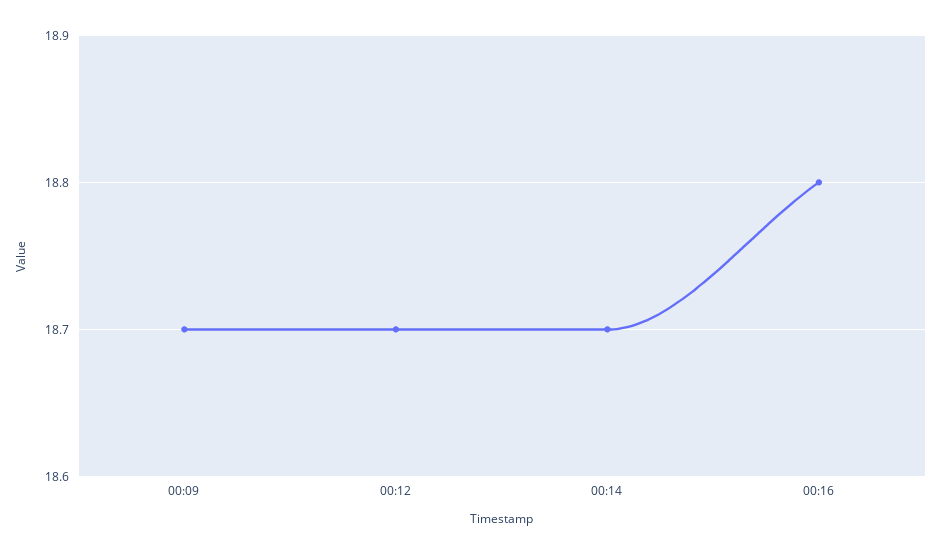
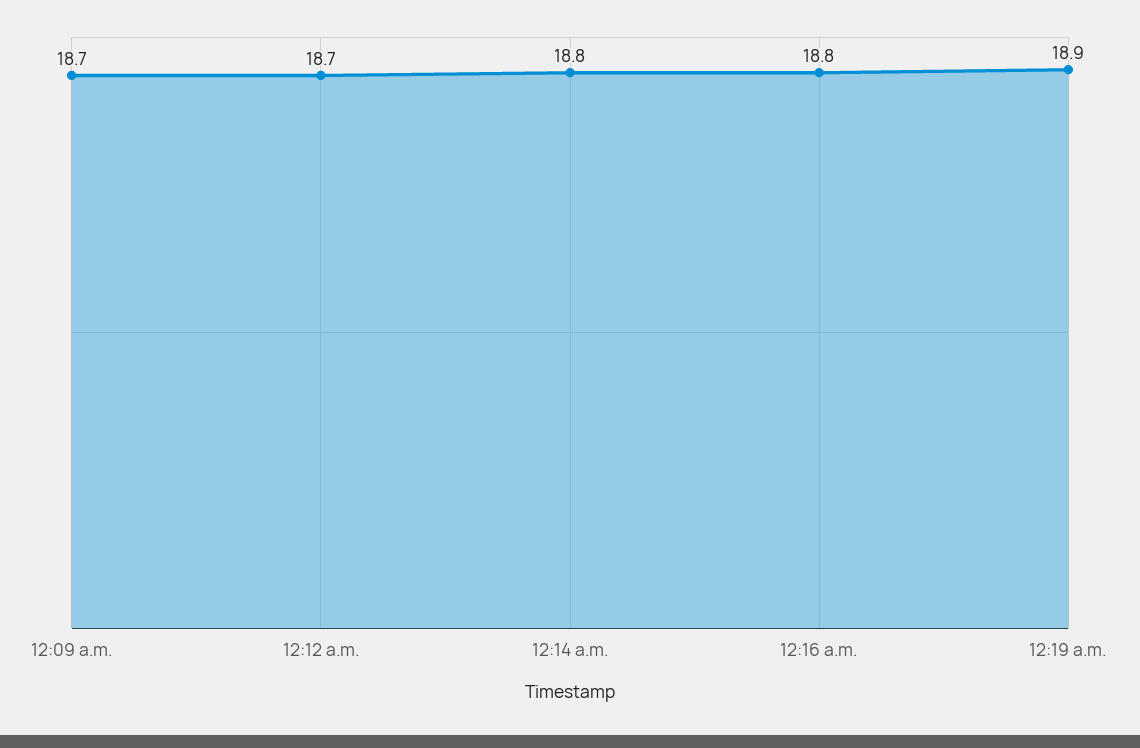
00:14: 18.7 -> 18.8
12:19 a.m.: none -> 18.9

